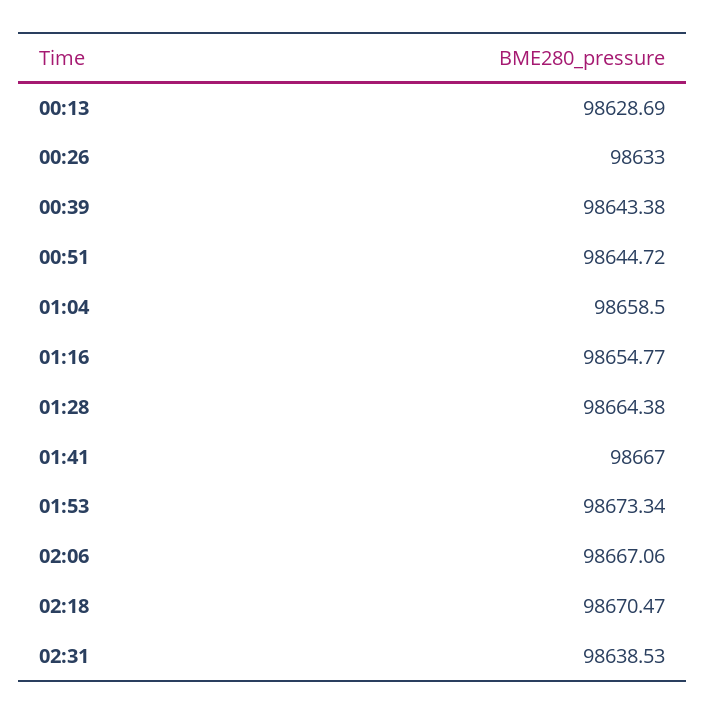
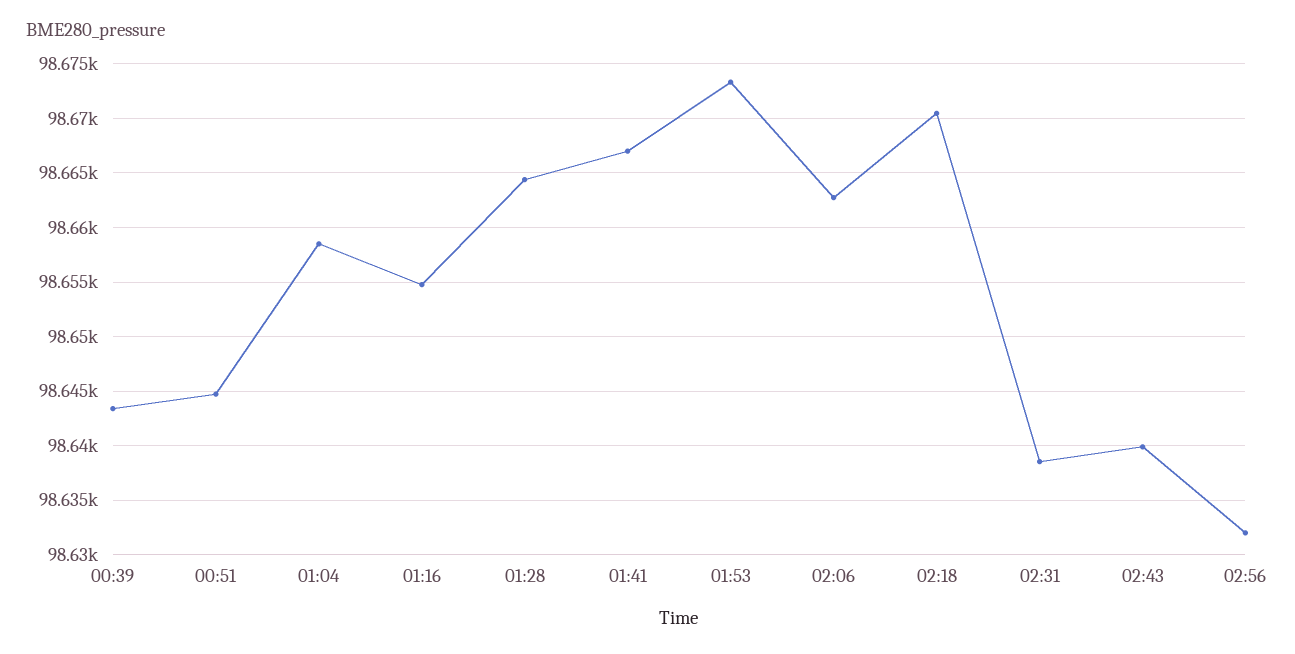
00:13: 98628.69 -> none
00:26: 98633 -> none
02:06: 98667.06 -> 98663
02:43: none -> 98640
02:56: none -> 98632

